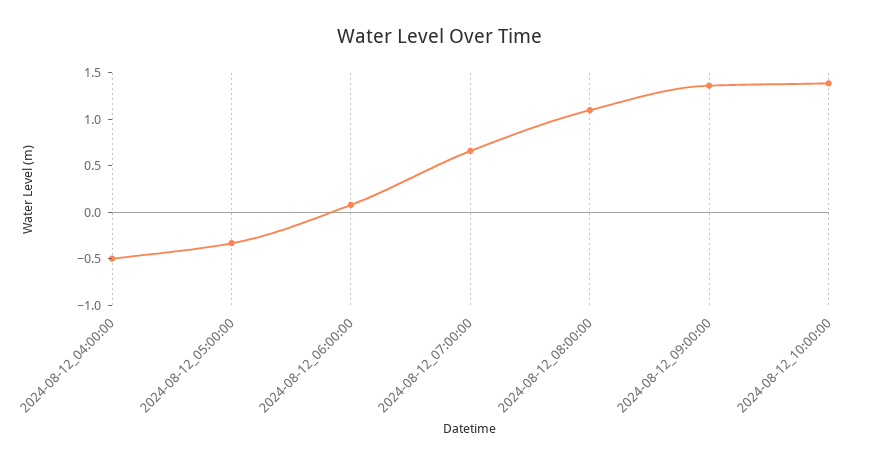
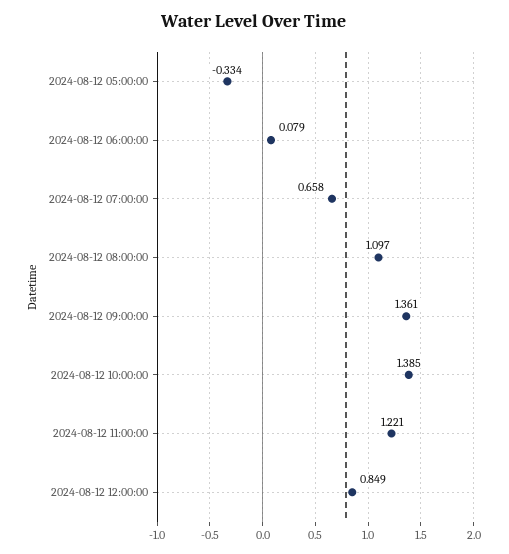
2024-08-12_04:00:00: -0.5 -> none
2024-08-12 11:00:00: none -> 1.221
2024-08-12 12:00:00: none -> 0.849

